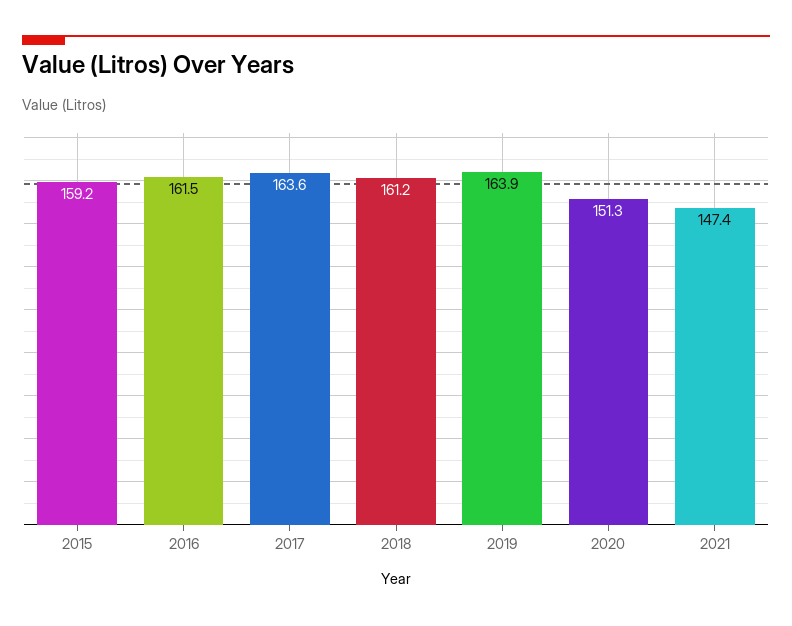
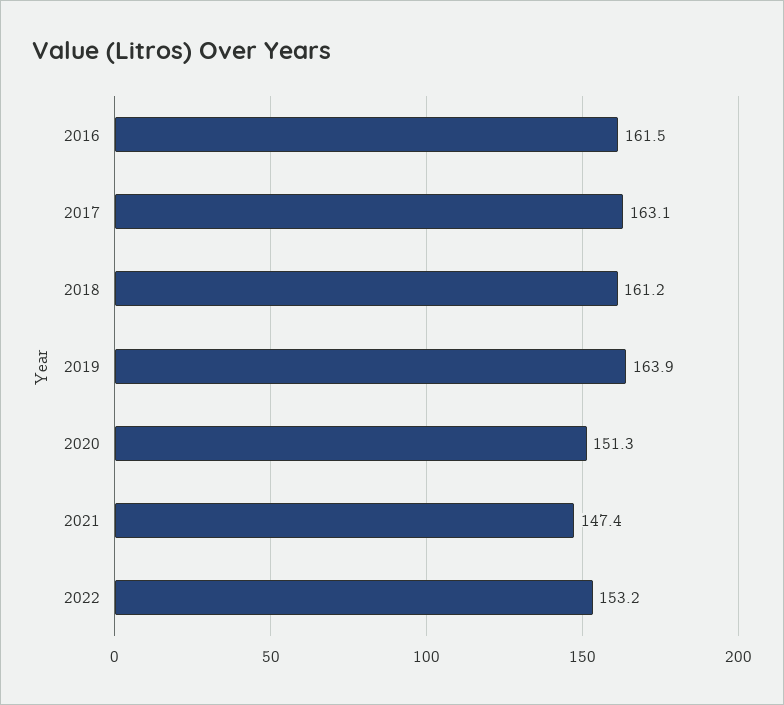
2015: 159.2 -> none
2017: 163.6 -> 163.1
2022: none -> 153.2

